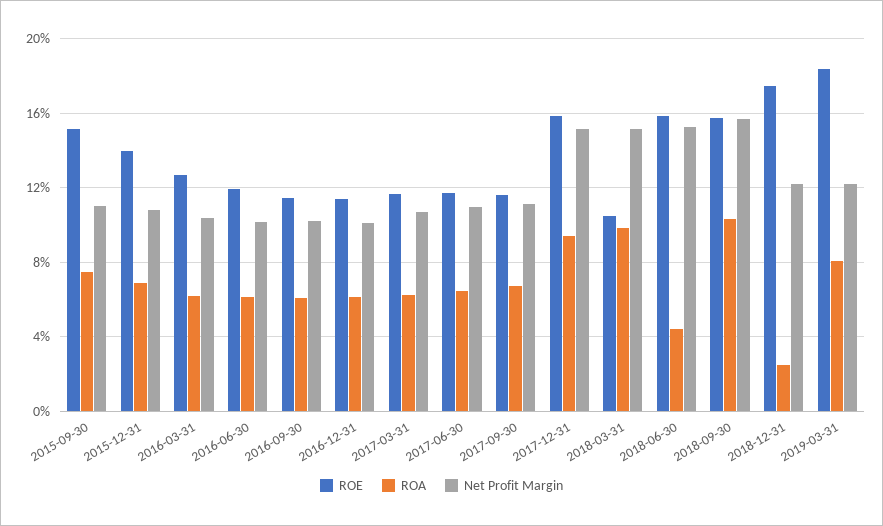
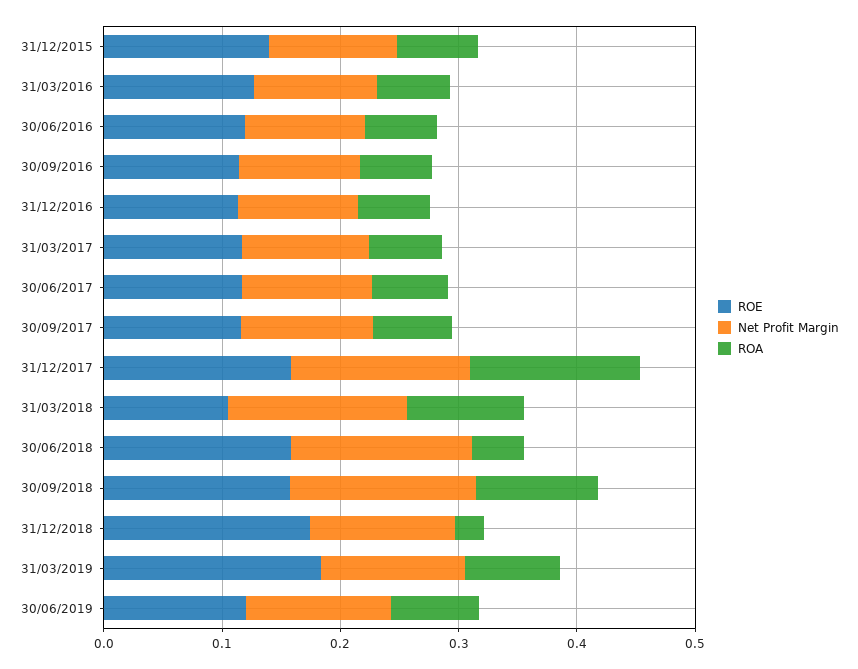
ROE, 2015-09-30: 0.15 -> none
ROA, 2015-09-30: 0.075 -> none
Net Profit Margin, 2015-09-30: 0.11 -> none
ROA, 2017-12-31: 0.095 -> 0.14
ROE, 30/06/2019: none -> 0.12
Net Profit Margin, 30/06/2019: none -> 0.12
ROA, 30/06/2019: none -> 0.08

